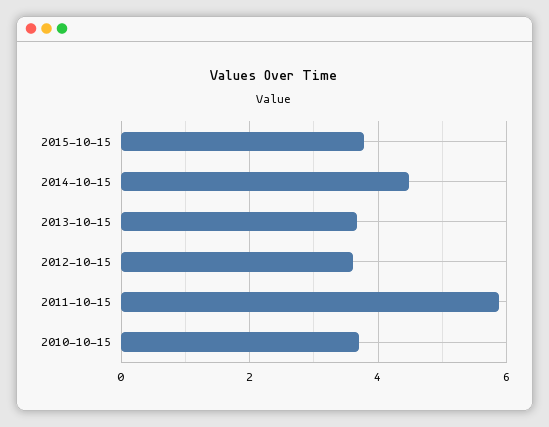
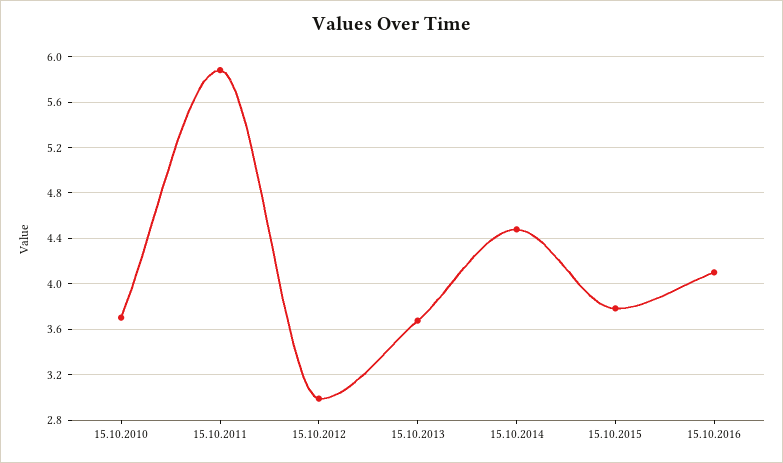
2012-10-15: 3.6 -> 3
15.10.2016: none -> 4.1

